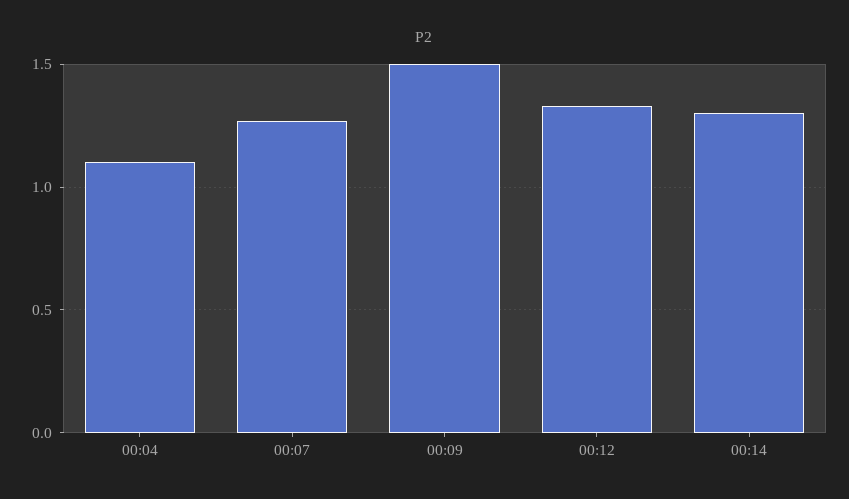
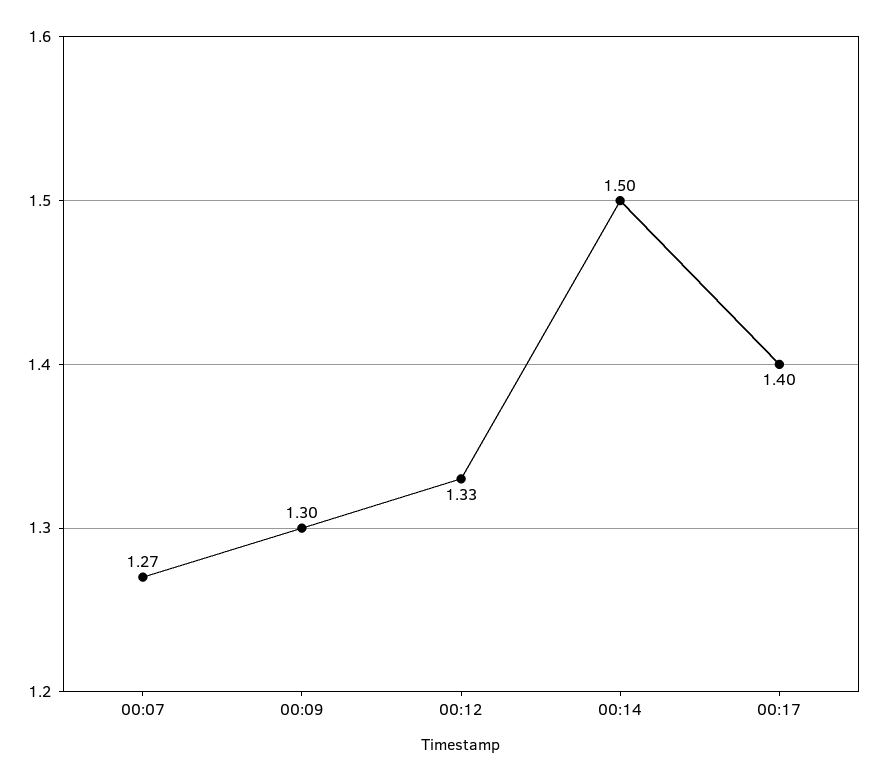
00:04: 1.1 -> none
00:09: 1.5 -> 1.3
00:14: 1.3 -> 1.5
00:17: none -> 1.4

